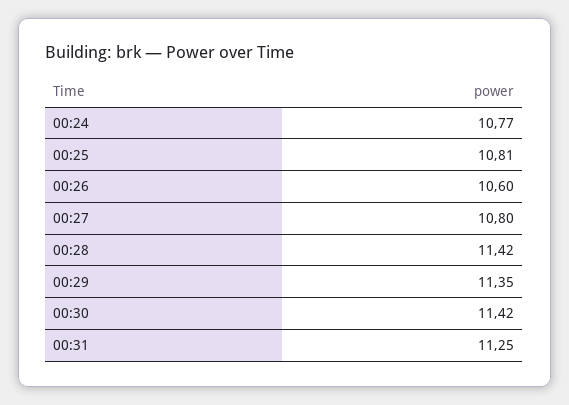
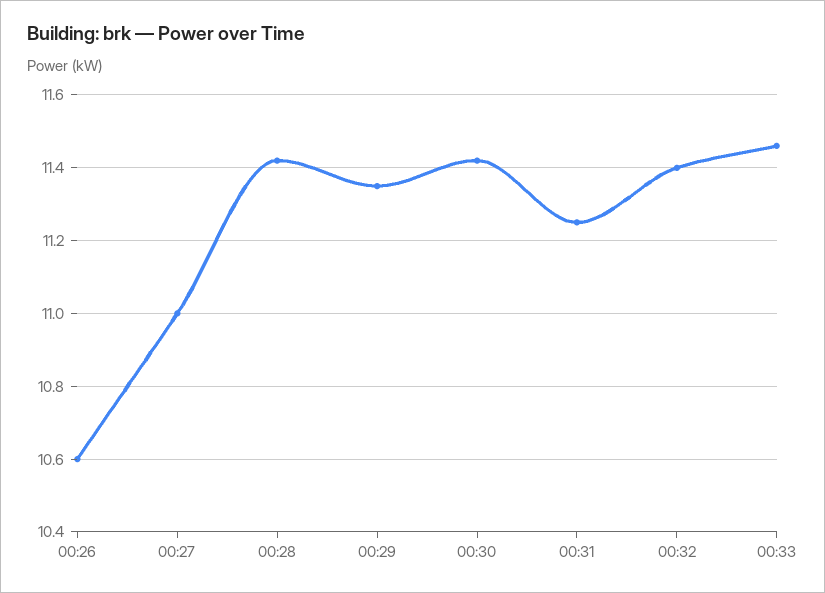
00:24: 10.77 -> none
00:25: 10.81 -> none
00:27: 10.8 -> 11
00:32: none -> 11.4
00:33: none -> 11.45

